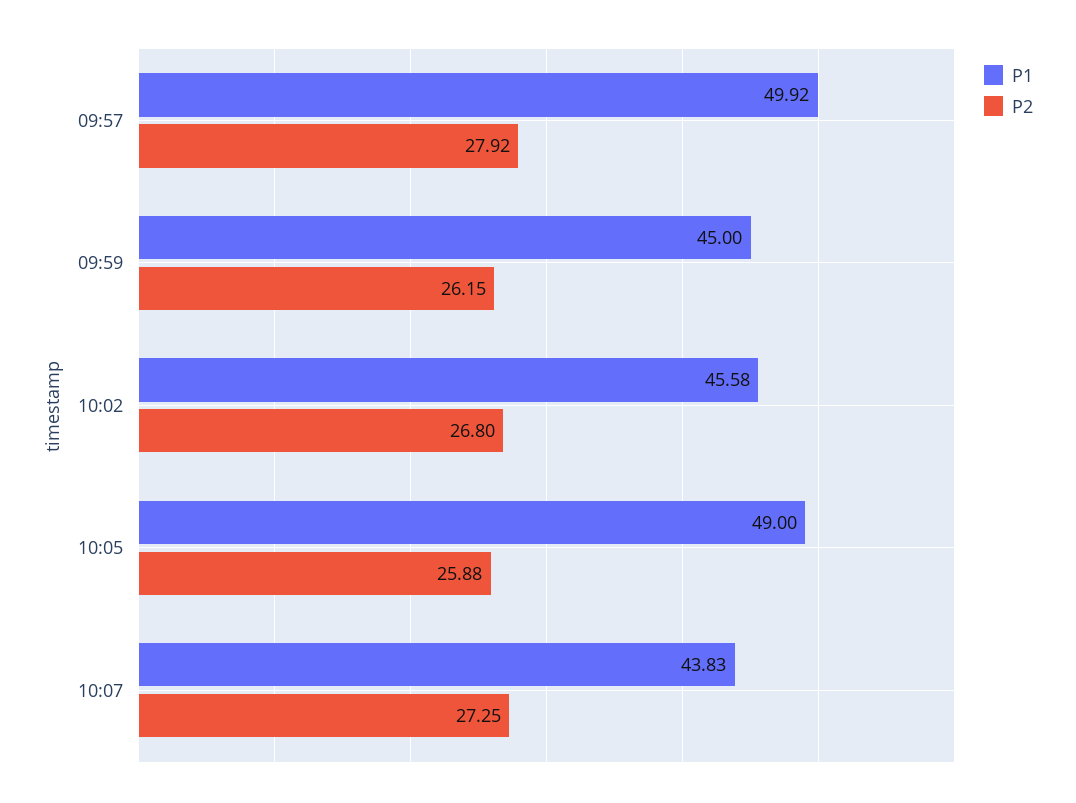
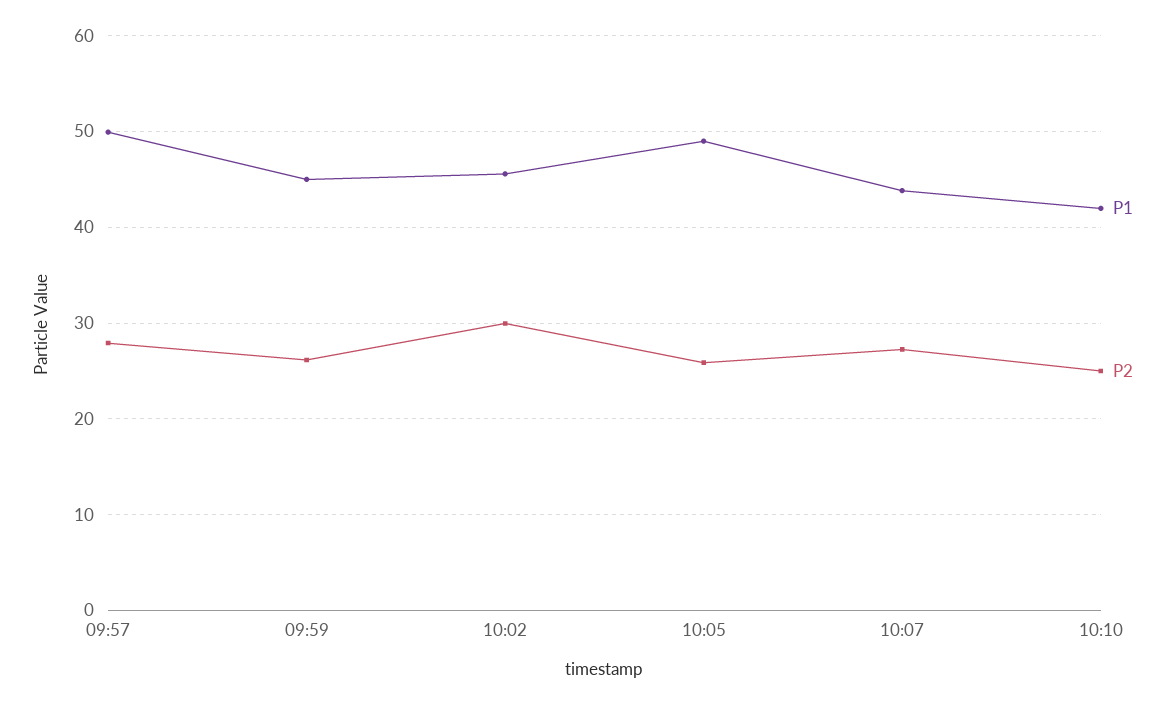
P2, 10:02: 26.8 -> 30
P1, 10:10: none -> 42
P2, 10:10: none -> 25

